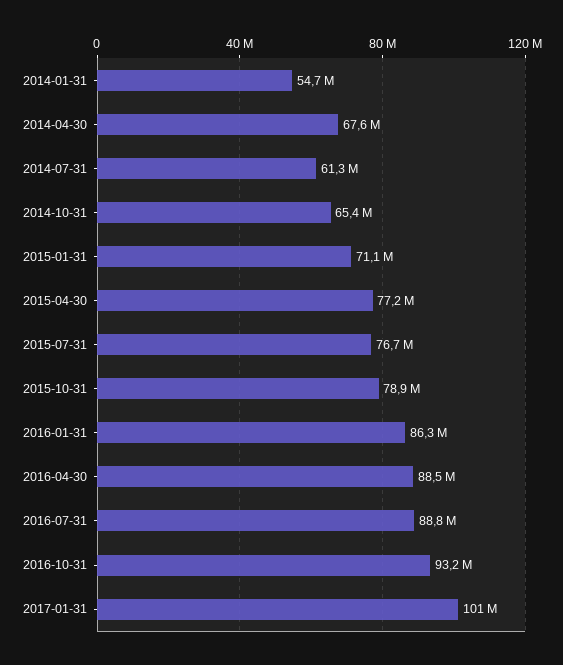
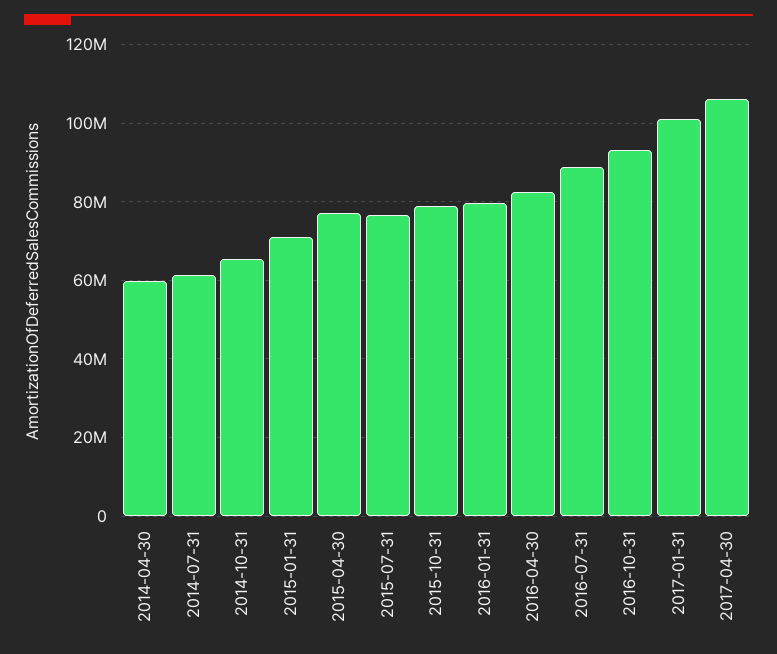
2014-01-31: 54700000 -> none
2014-04-30: 67600000 -> 60000000
2016-01-31: 86300000 -> 80000000
2016-04-30: 88500000 -> 82000000
2017-04-30: none -> 106000000

